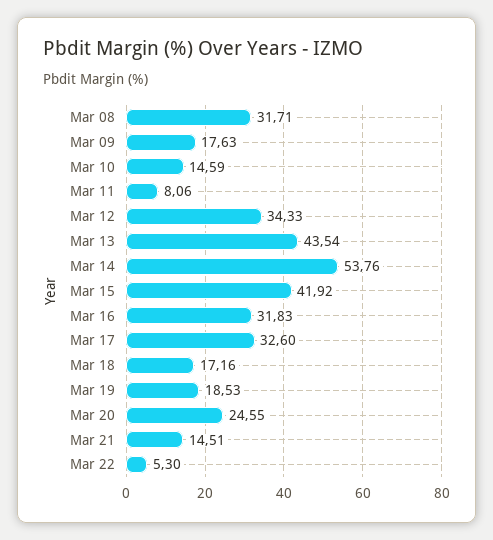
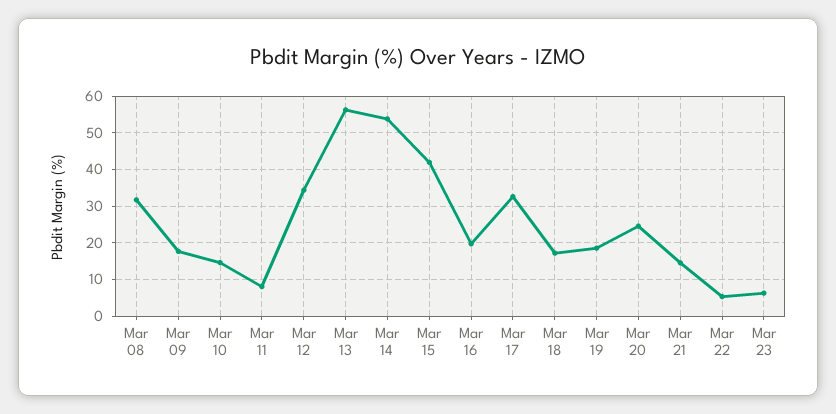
Mar 13: 43.54 -> 56
Mar 16: 31.83 -> 20
Mar 23: none -> 6

